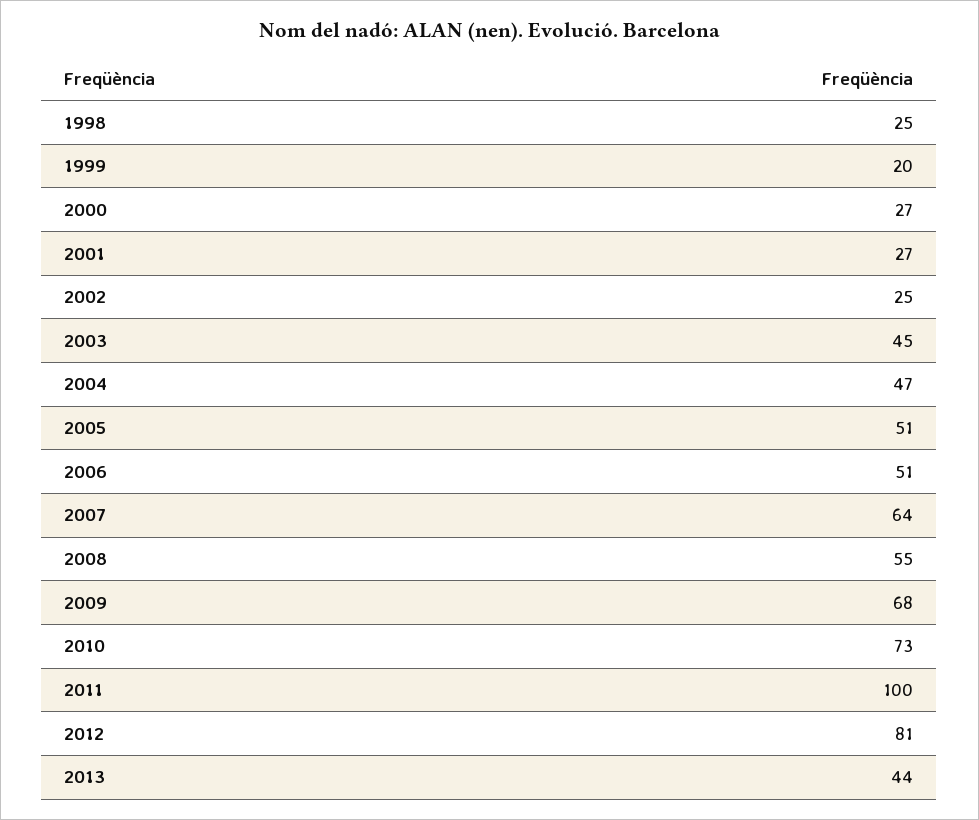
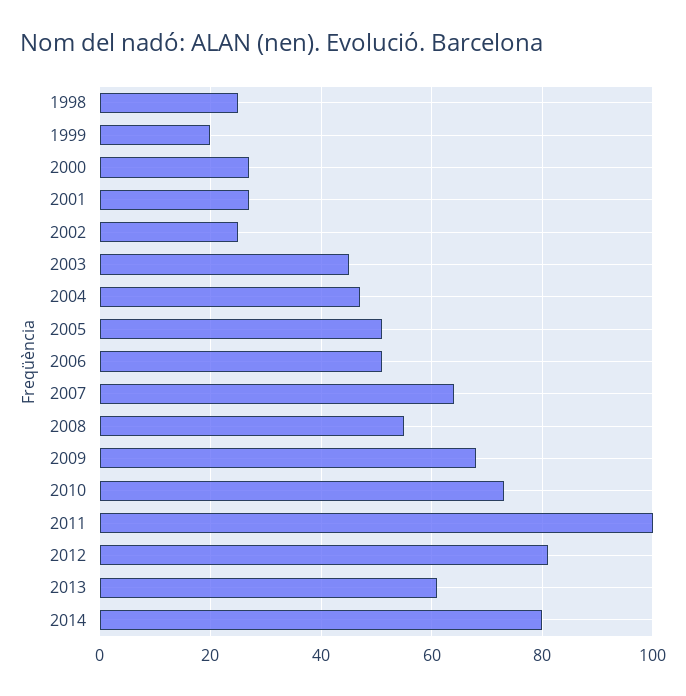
2013: 44 -> 60
2014: none -> 80

